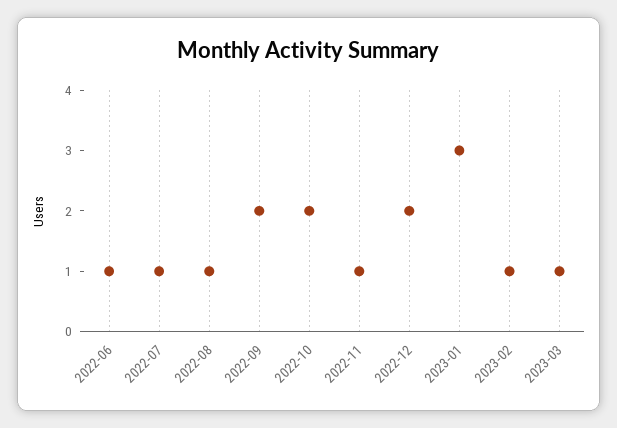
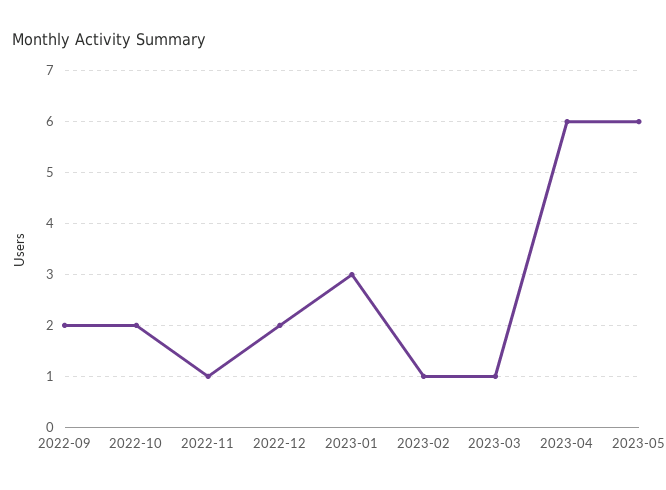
2022-06: 1 -> none
2022-07: 1 -> none
2022-08: 1 -> none
2023-04: none -> 6
2023-05: none -> 6

